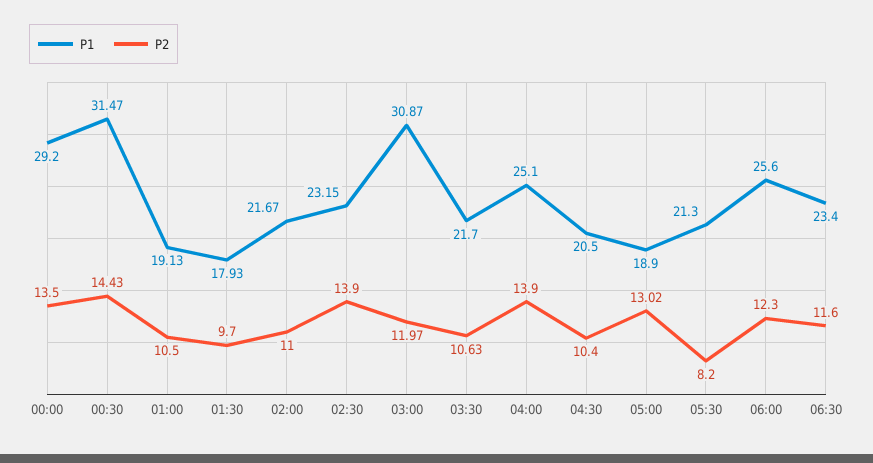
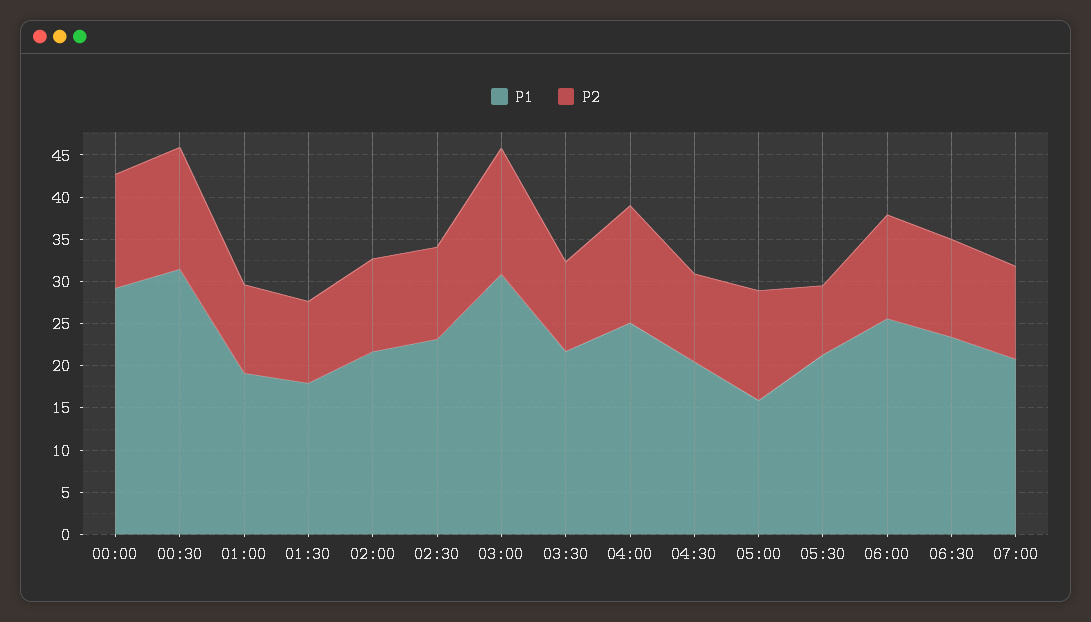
P2, 02:30: 13.9 -> 11
P2, 03:00: 11.97 -> 15
P1, 05:00: 18.9 -> 16
P1, 07:00: none -> 21
P2, 07:00: none -> 11

